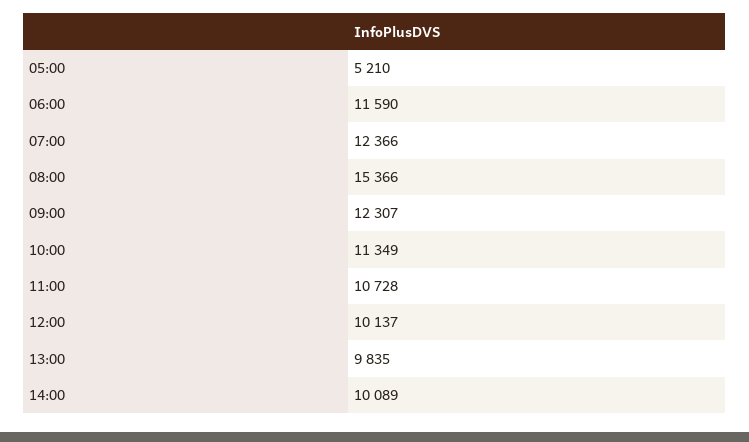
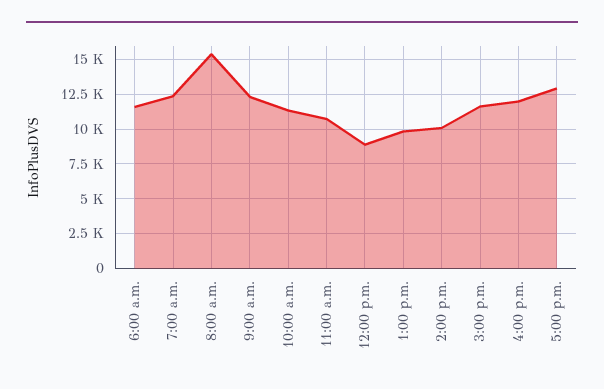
05:00: 5210 -> none
12:00: 10137 -> 9000
3:00 p.m.: none -> 11500
4:00 p.m.: none -> 12000
5:00 p.m.: none -> 13000

